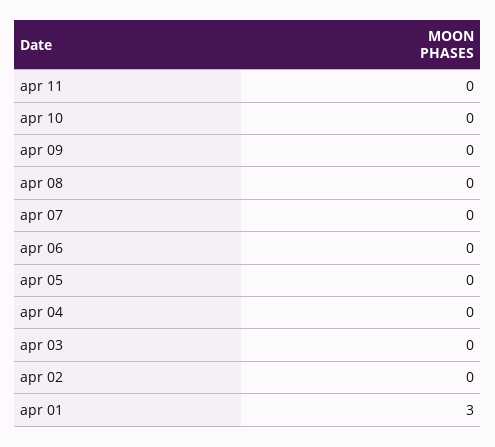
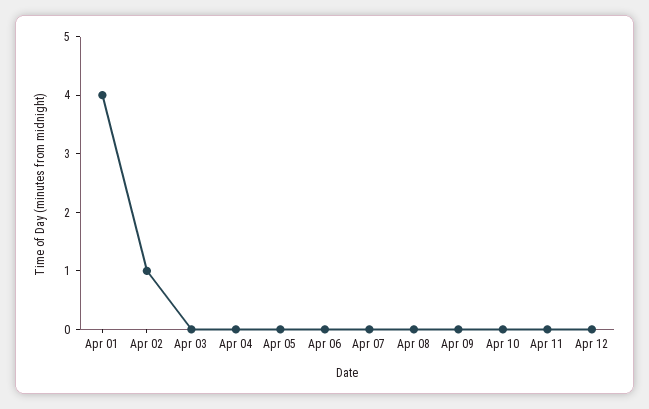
apr 02: 0 -> 1
apr 01: 3 -> 4
Apr 12: none -> 0

